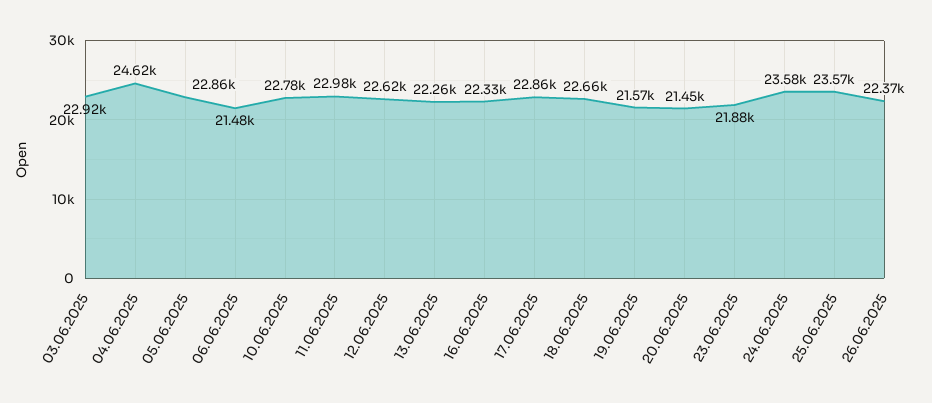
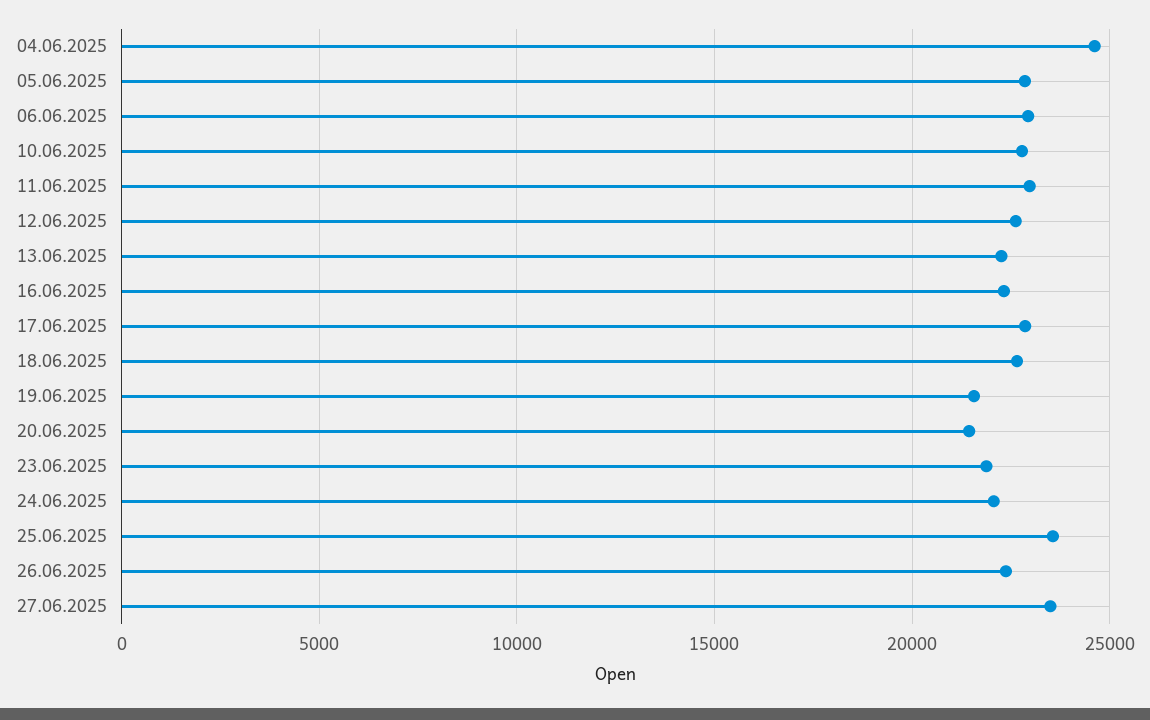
03.06.2025: 22920 -> none
06.06.2025: 21480 -> 23000
24.06.2025: 23580 -> 22000
27.06.2025: none -> 23500

